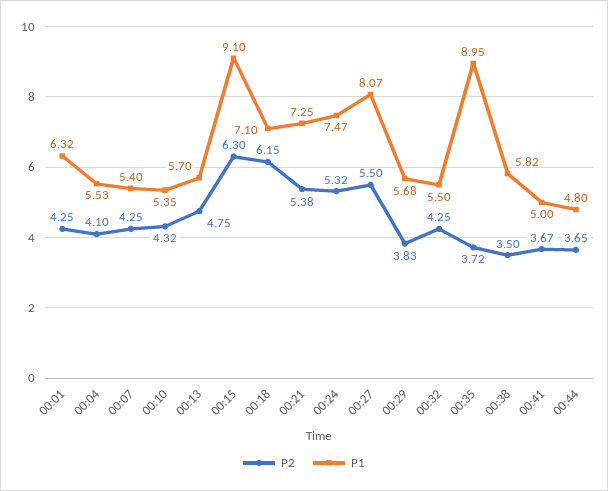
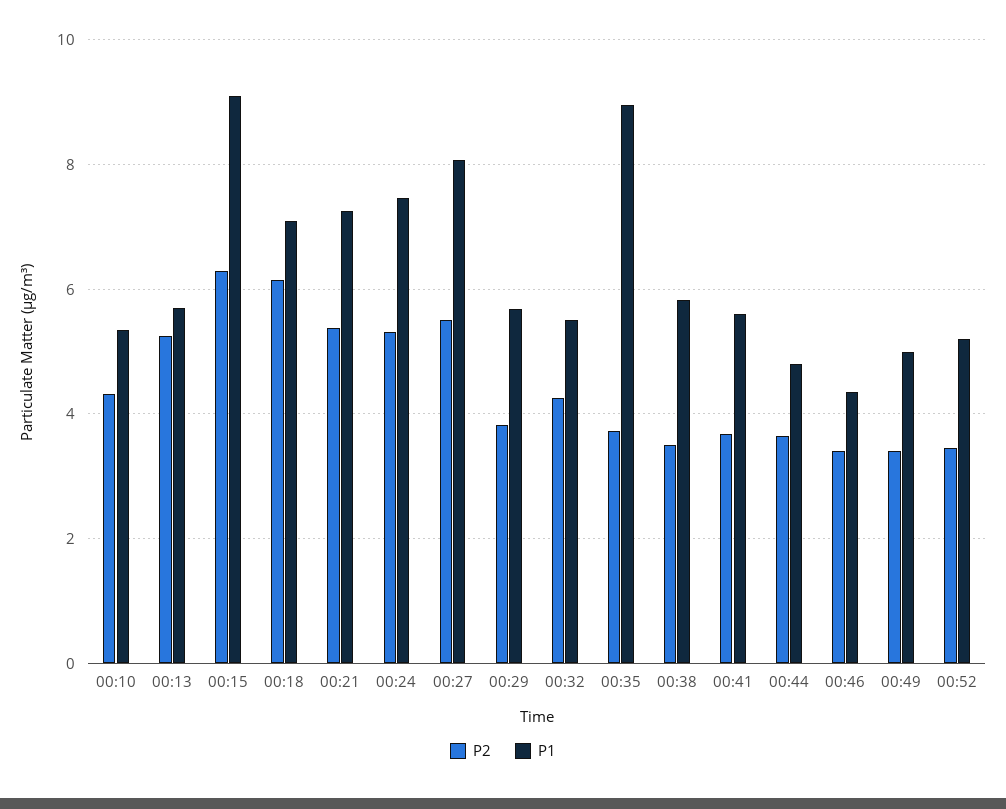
P2, 00:01: 4.25 -> none
P1, 00:01: 6.32 -> none
P2, 00:04: 4.1 -> none
P1, 00:04: 5.53 -> none
P2, 00:07: 4.25 -> none
P1, 00:07: 5.4 -> none
P2, 00:13: 4.75 -> 5.2
P1, 00:41: 5 -> 5.6
P2, 00:46: none -> 3.4
P1, 00:46: none -> 4.4
P2, 00:49: none -> 3.4
P1, 00:49: none -> 5
P2, 00:52: none -> 3.4
P1, 00:52: none -> 5.2

